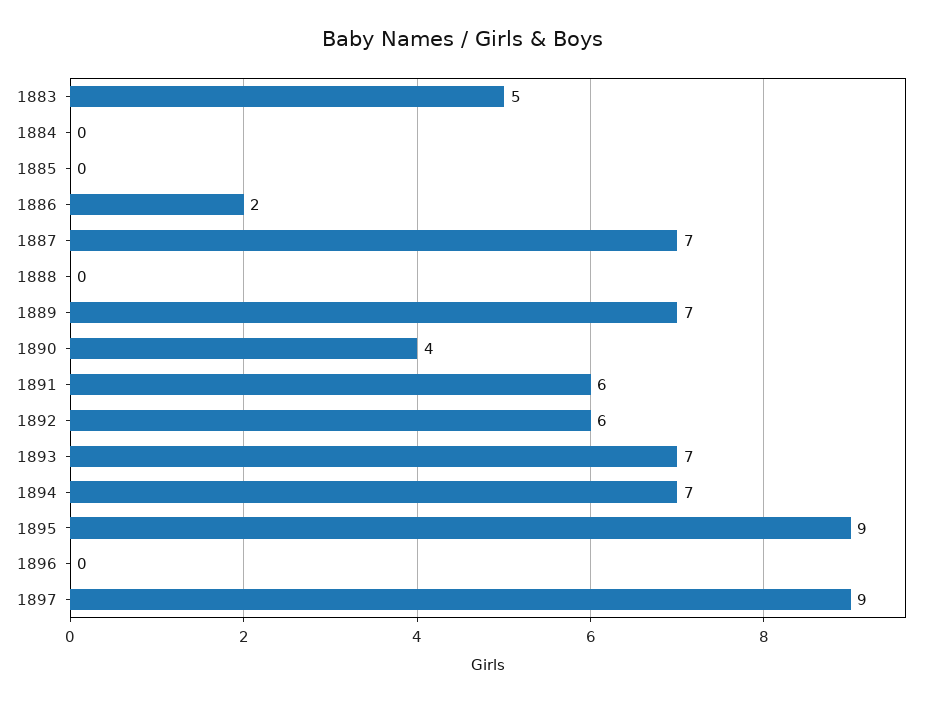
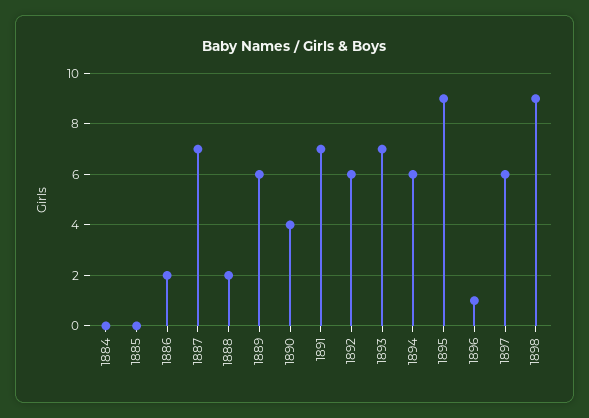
1883: 5 -> none
1888: 0 -> 2
1889: 7 -> 6
1891: 6 -> 7
1894: 7 -> 6
1896: 0 -> 1
1897: 9 -> 6
1898: none -> 9

